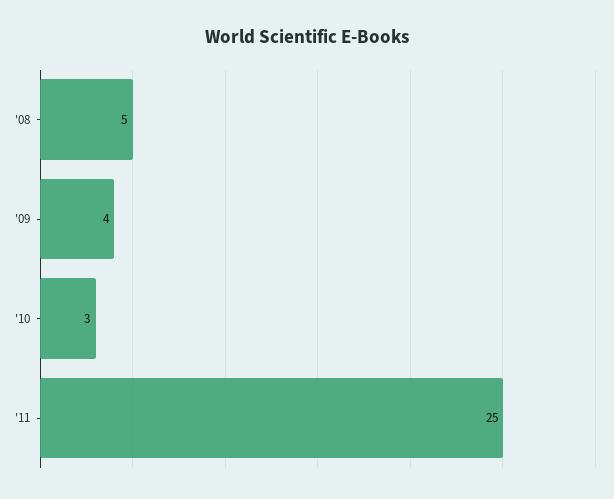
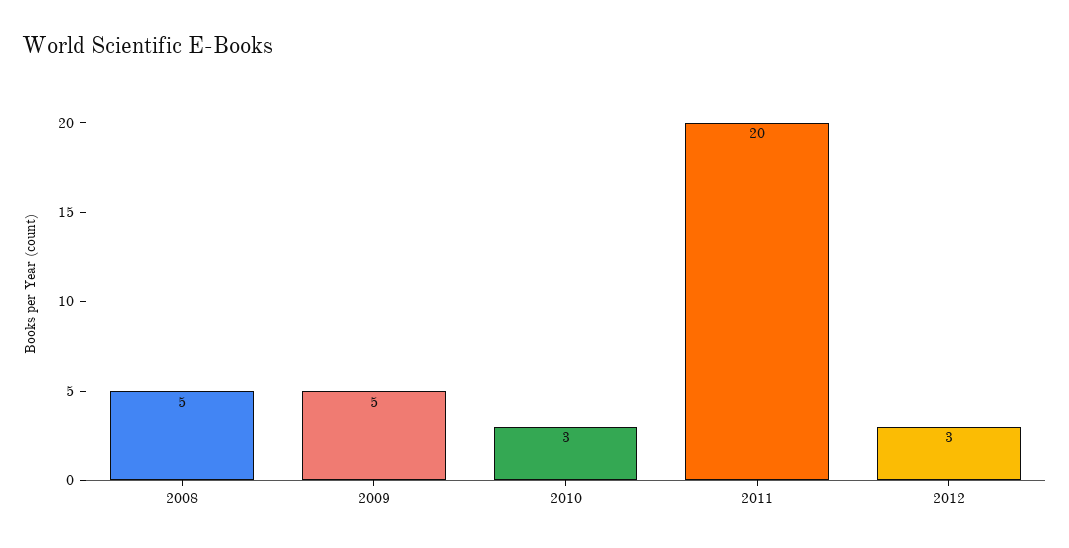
'09: 4 -> 5
'11: 25 -> 20
2012: none -> 3

